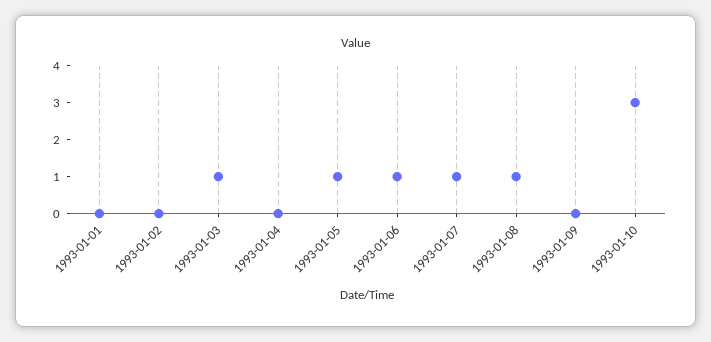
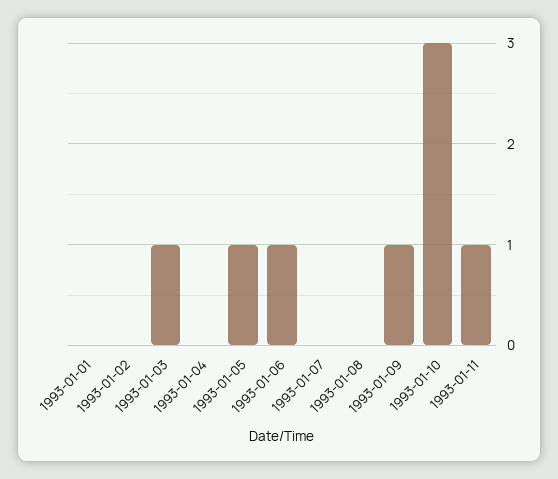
1993-01-07: 1 -> 0
1993-01-08: 1 -> 0
1993-01-09: 0 -> 1
1993-01-11: none -> 1

